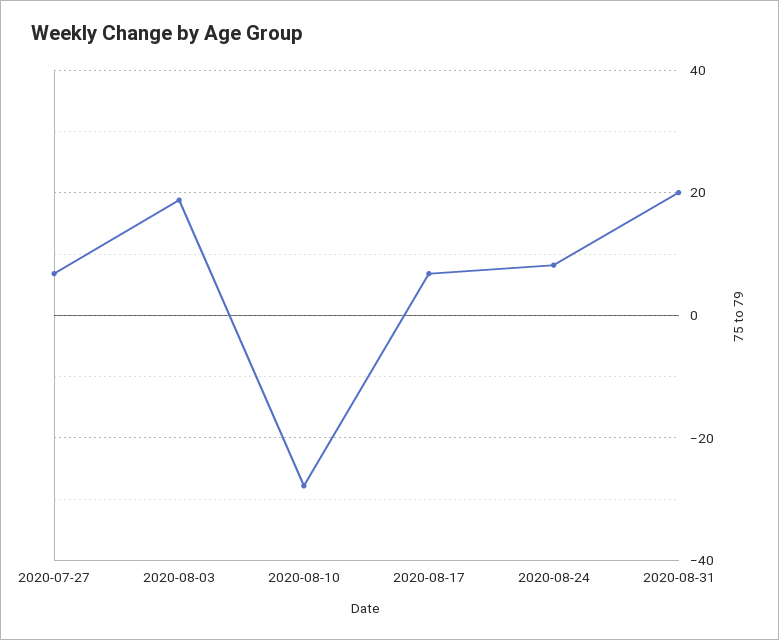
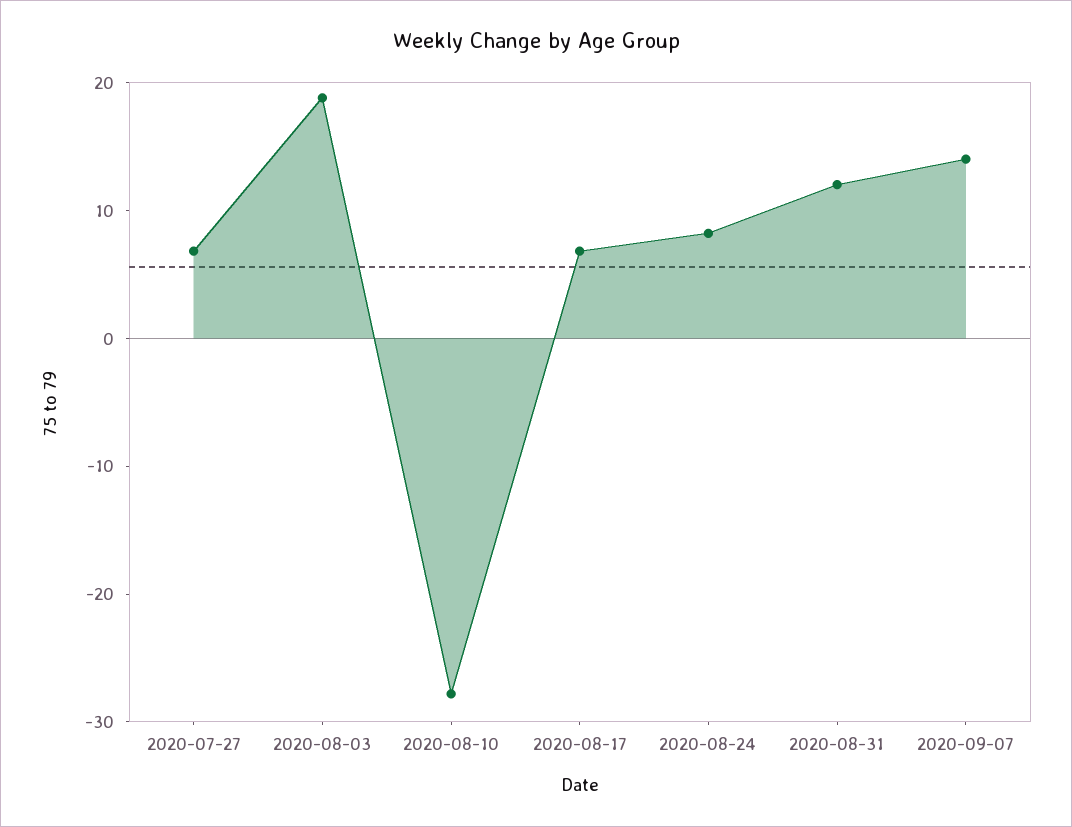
2020-08-31: 20 -> 12
2020-09-07: none -> 14

